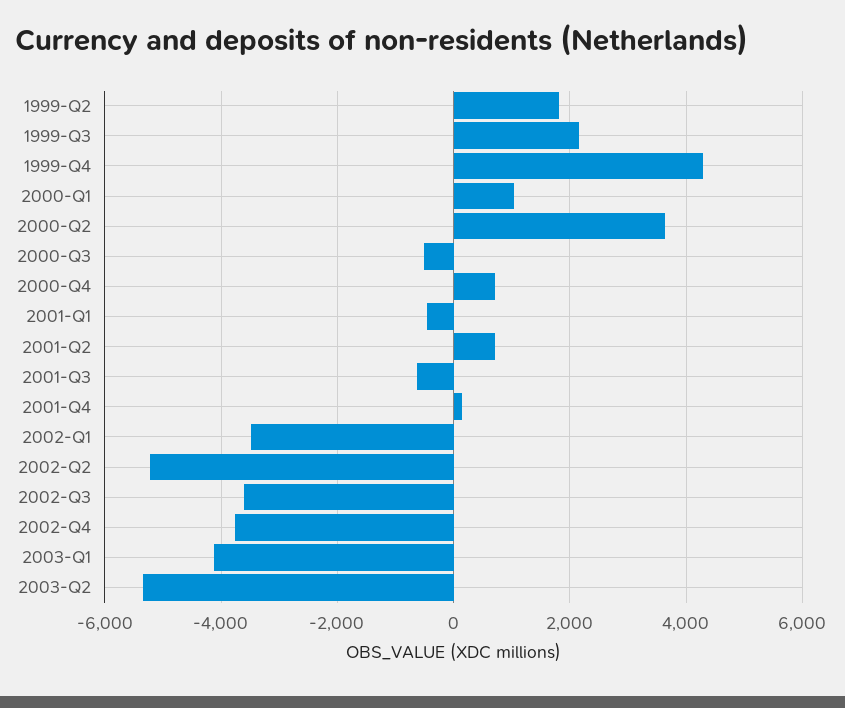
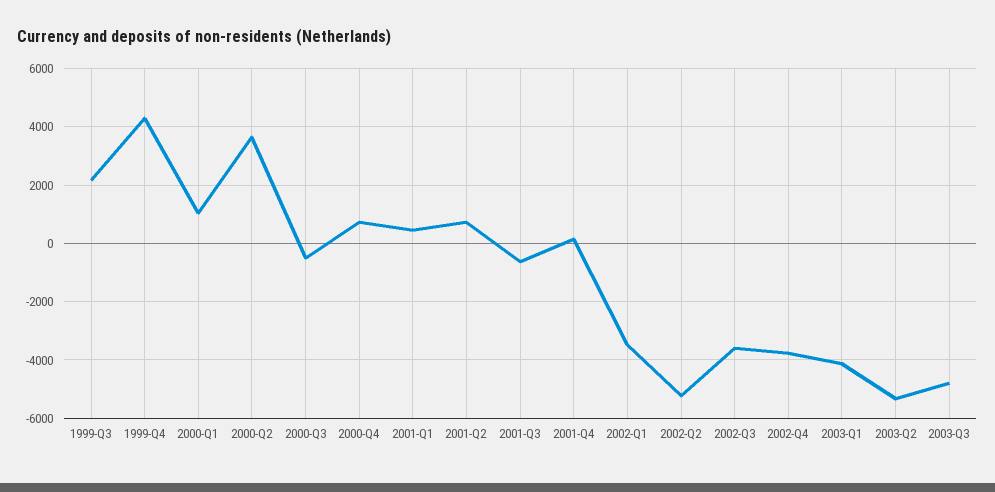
1999-Q2: 1800 -> none
2001-Q1: -400 -> 500
2003-Q3: none -> -4750

